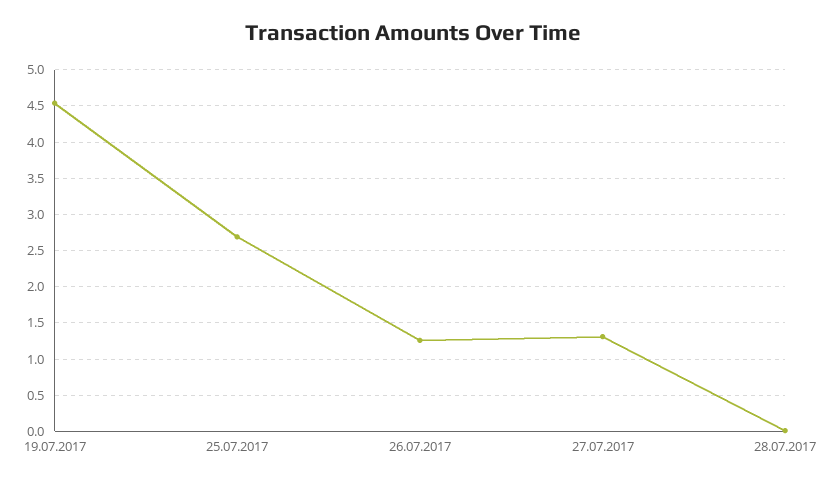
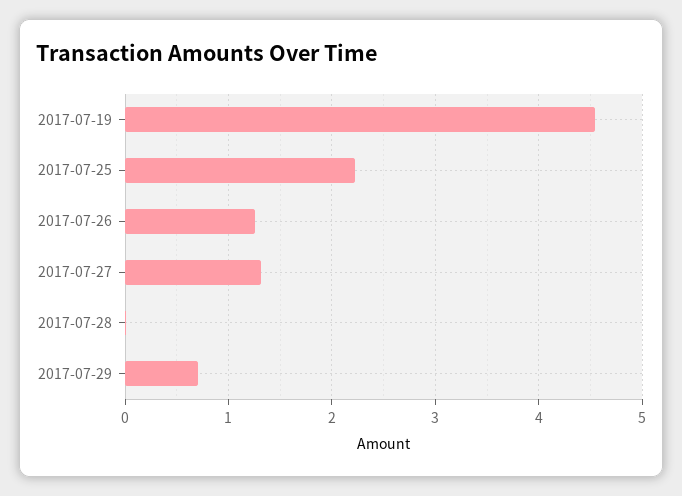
25.07.2017: 2.7 -> 2.2
2017-07-29: none -> 0.7

